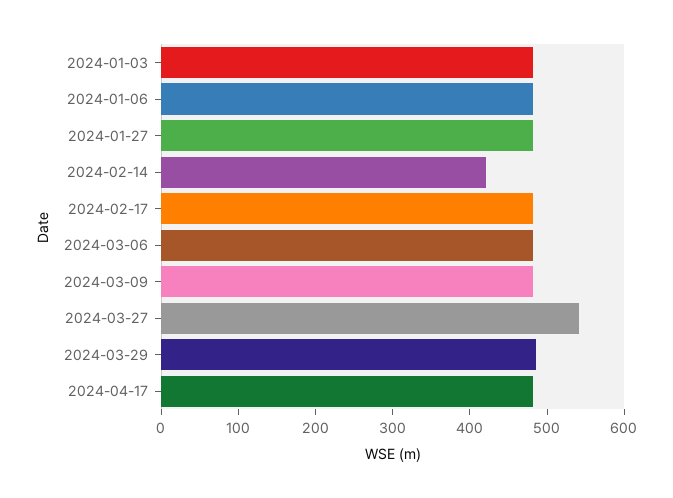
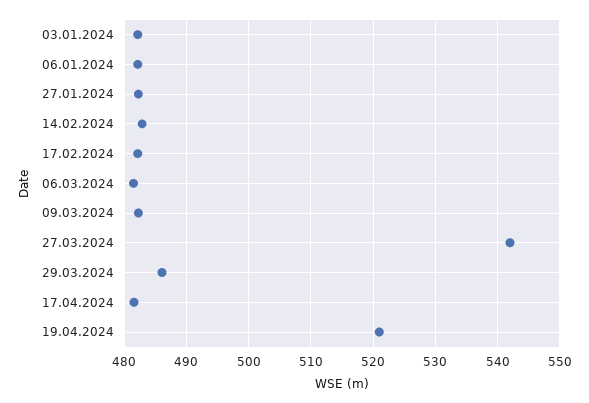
2024-02-14: 420 -> 483
19.04.2024: none -> 521

